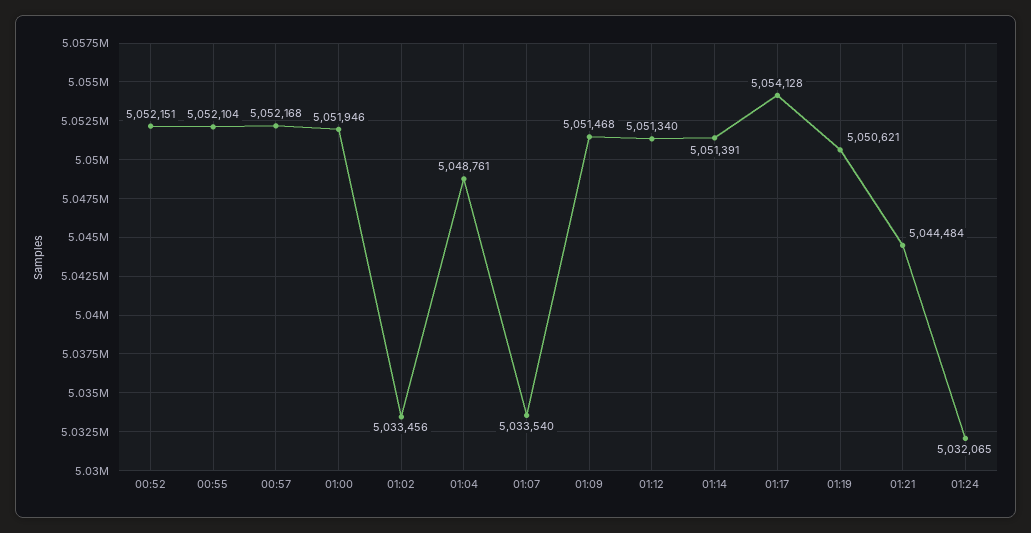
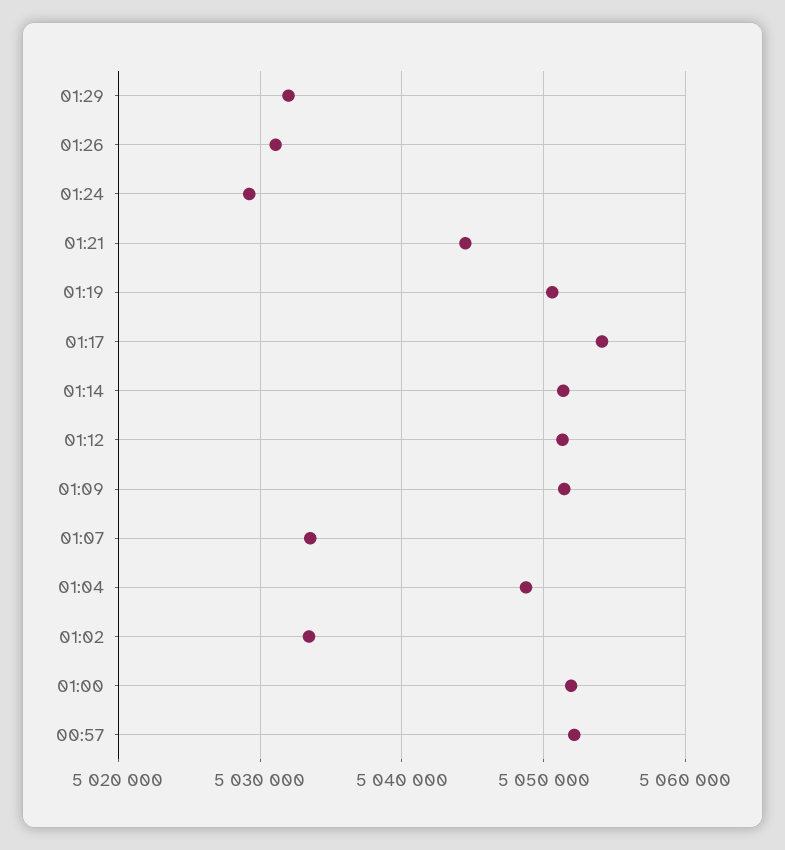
00:52: 5052151 -> none
00:55: 5052104 -> none
01:24: 5032065 -> 5029000
01:29: none -> 5032000
01:26: none -> 5031000

